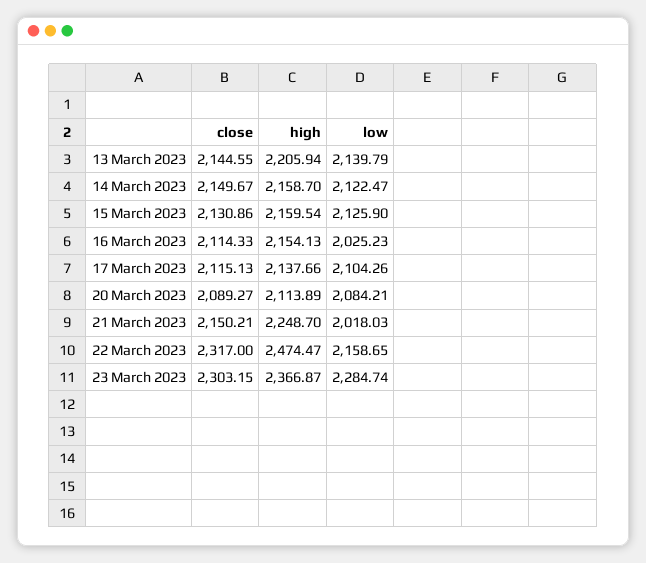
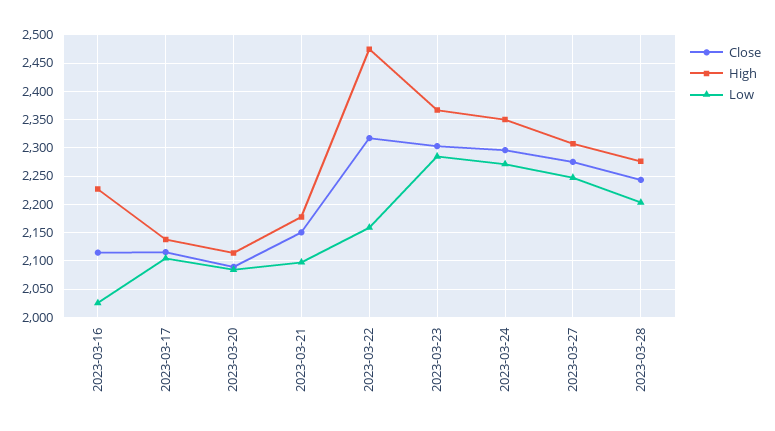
close, 13 March 2023: 2144.55 -> none
high, 13 March 2023: 2205.94 -> none
low, 13 March 2023: 2139.79 -> none
close, 14 March 2023: 2149.67 -> none
high, 14 March 2023: 2158.7 -> none
low, 14 March 2023: 2122.47 -> none
close, 15 March 2023: 2130.86 -> none
high, 15 March 2023: 2159.54 -> none
low, 15 March 2023: 2125.9 -> none
high, 16 March 2023: 2154.13 -> 2225
high, 21 March 2023: 2248.7 -> 2175
low, 21 March 2023: 2018.03 -> 2100
close, 2023-03-24: none -> 2300
high, 2023-03-24: none -> 2350
low, 2023-03-24: none -> 2275
close, 2023-03-27: none -> 2275
high, 2023-03-27: none -> 2300
low, 2023-03-27: none -> 2250
close, 2023-03-28: none -> 2250
high, 2023-03-28: none -> 2275
low, 2023-03-28: none -> 2200

